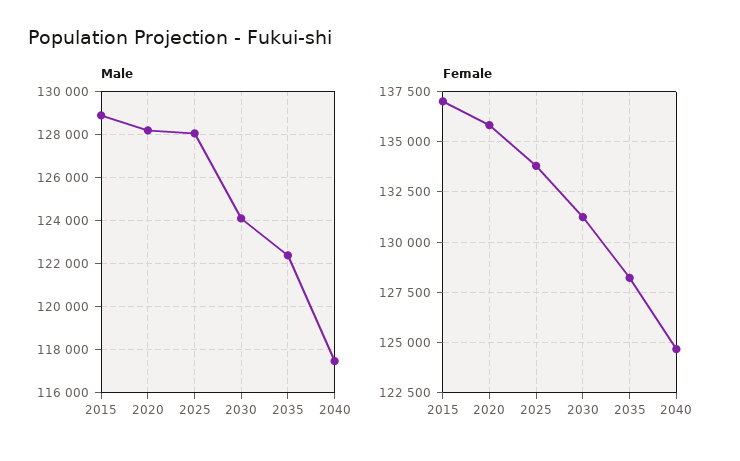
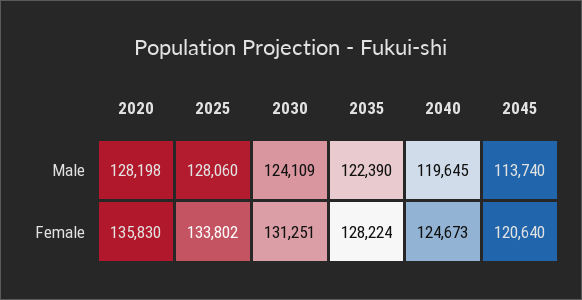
Male, 2015: 129000 -> none
Male, 2040: 117500 -> 119645
Female, 2015: 137000 -> none
Male, 2045: none -> 113740
Female, 2045: none -> 120640

